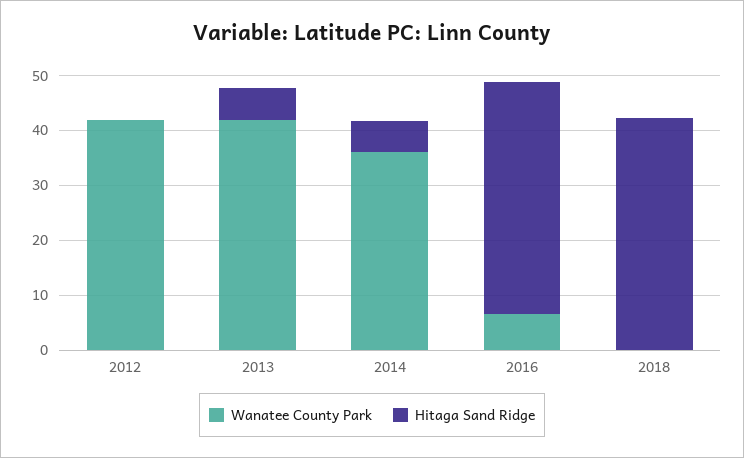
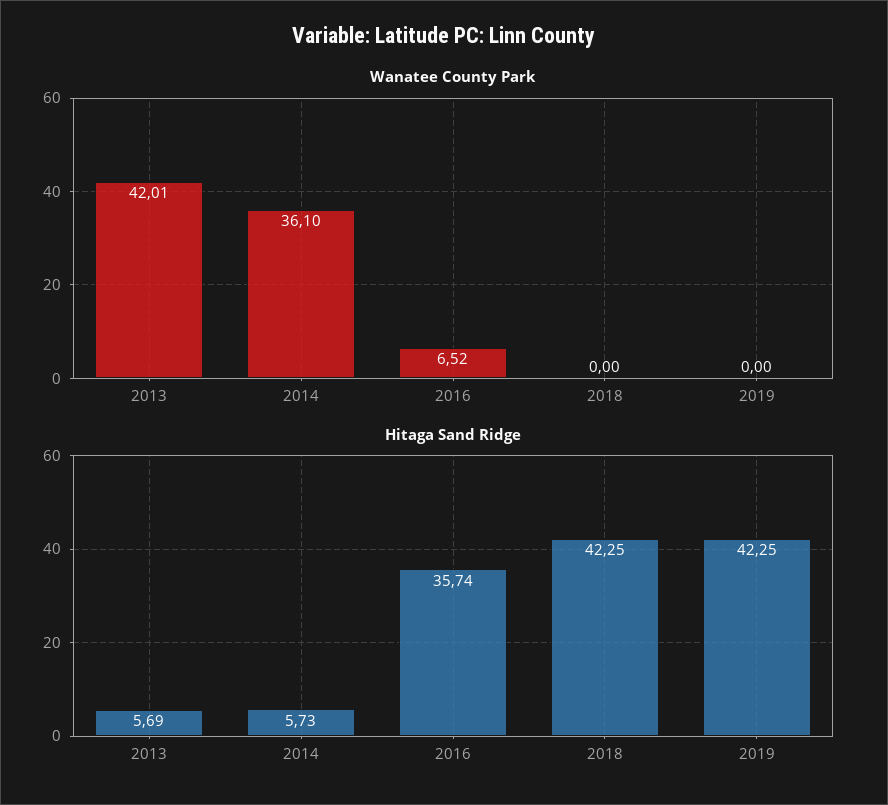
Wanatee County Park, 2012: 42 -> none
Hitaga Sand Ridge, 2012: 0 -> none
Hitaga Sand Ridge, 2016: 42 -> 35.74
Wanatee County Park, 2019: none -> 0
Hitaga Sand Ridge, 2019: none -> 42.25

